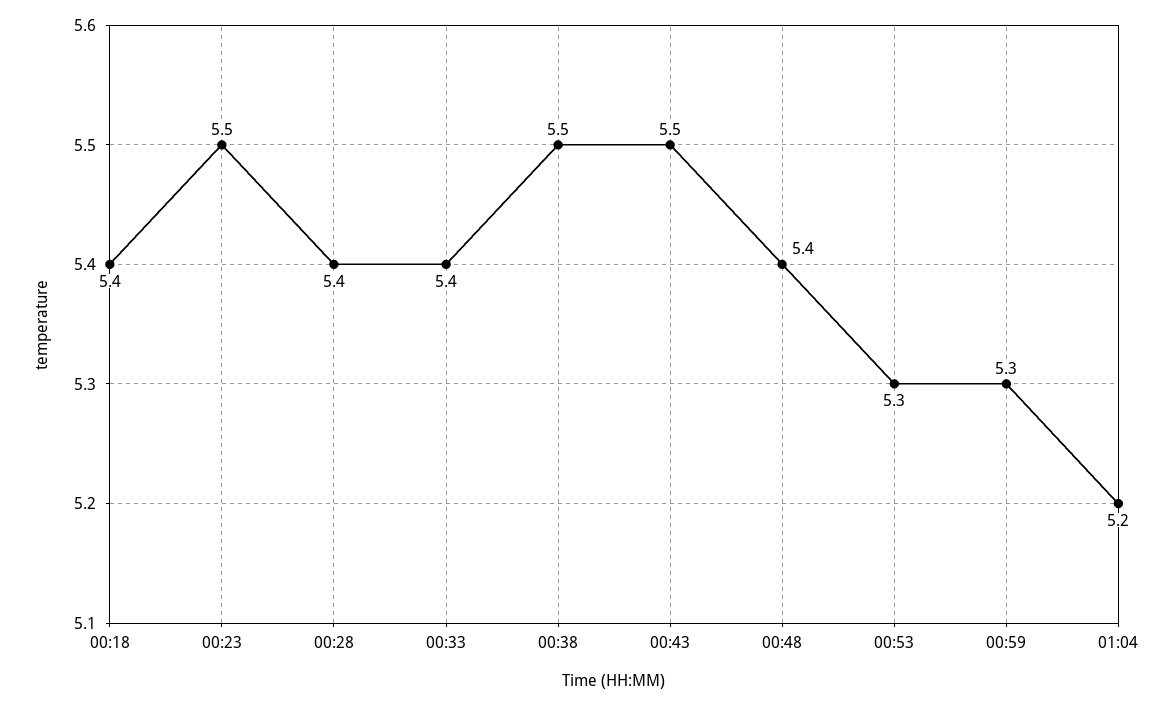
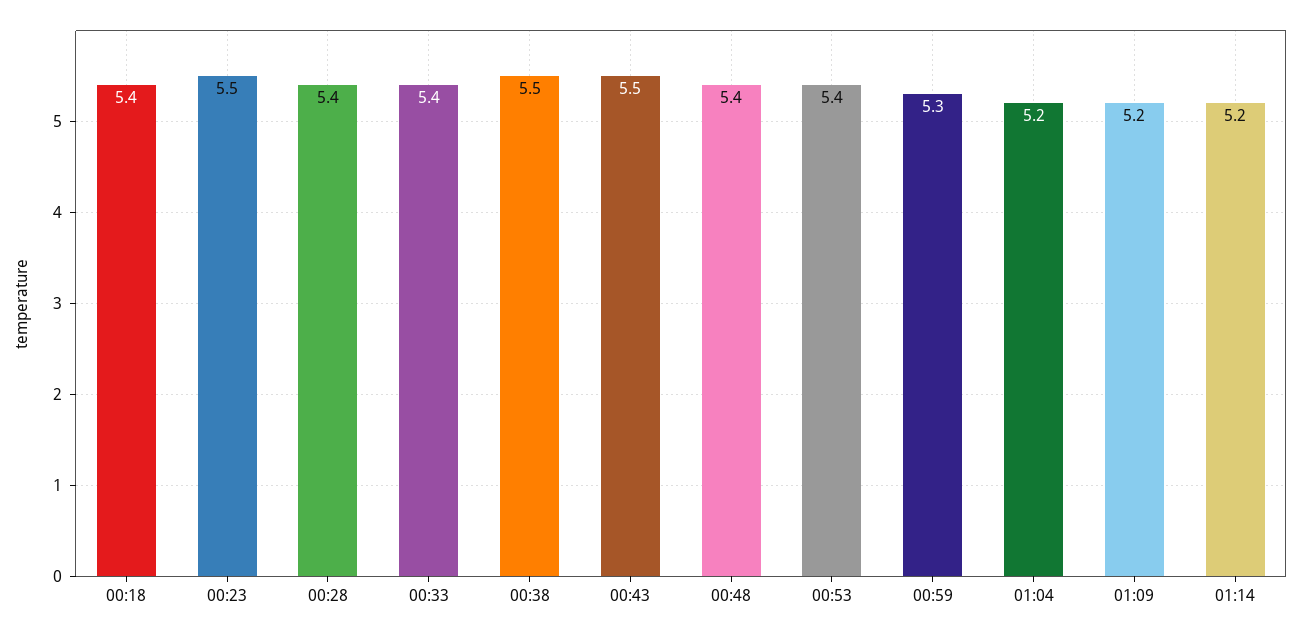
00:53: 5.3 -> 5.4
01:09: none -> 5.2
01:14: none -> 5.2

